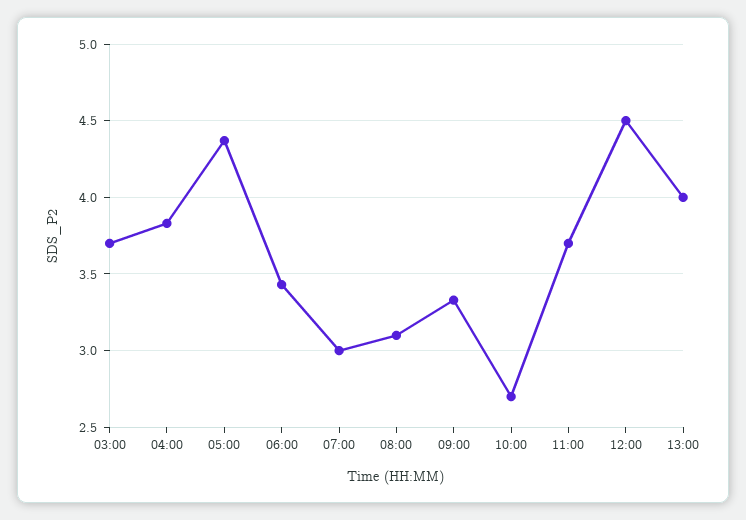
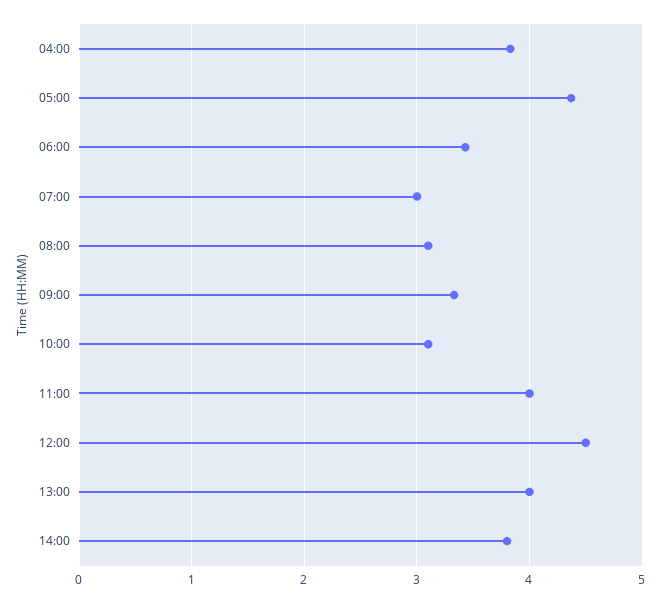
03:00: 3.7 -> none
10:00: 2.7 -> 3.1
11:00: 3.7 -> 4
14:00: none -> 3.8

